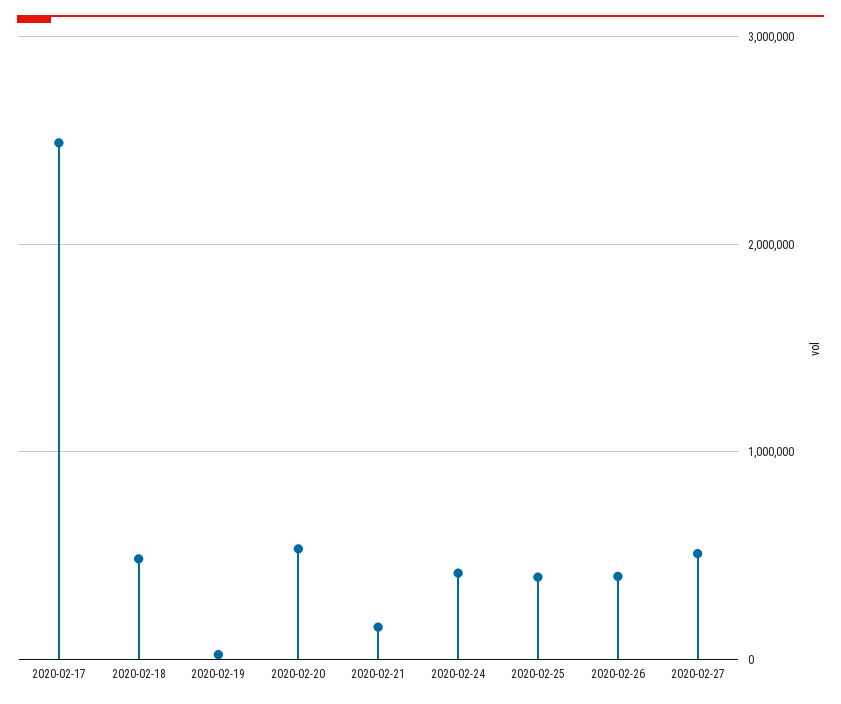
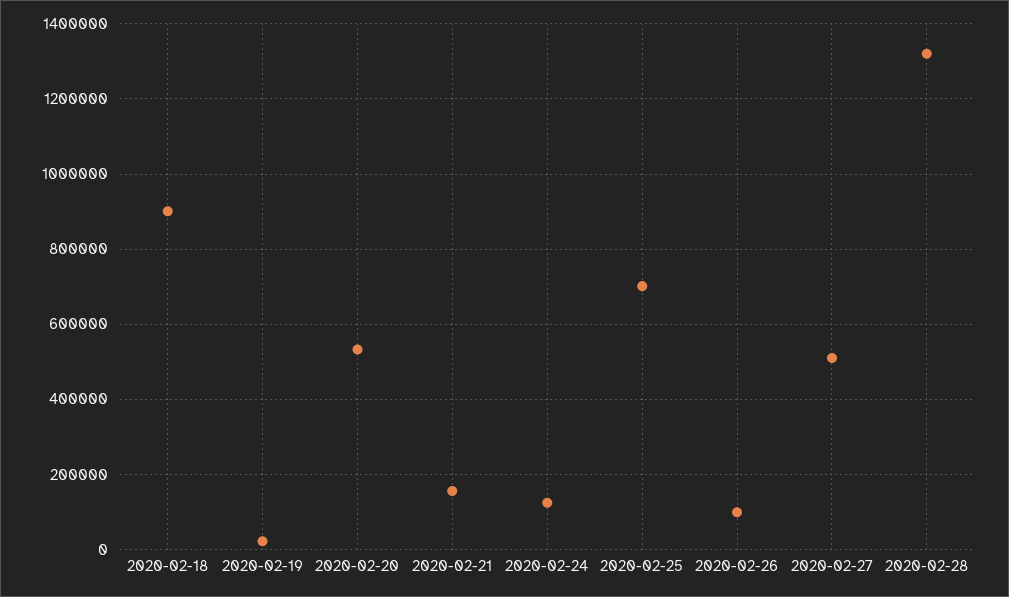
2020-02-17: 2500000 -> none
2020-02-18: 500000 -> 900000
2020-02-24: 400000 -> 120000
2020-02-25: 400000 -> 700000
2020-02-26: 400000 -> 100000
2020-02-28: none -> 1320000

